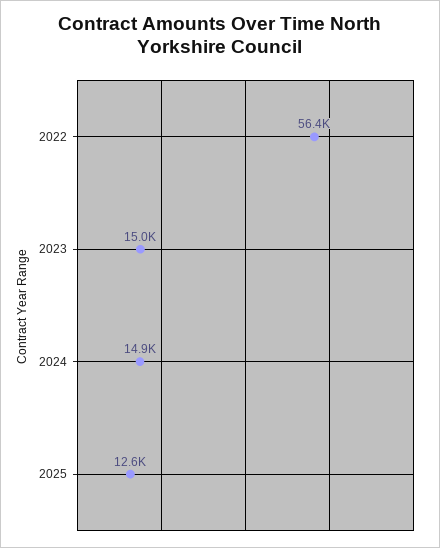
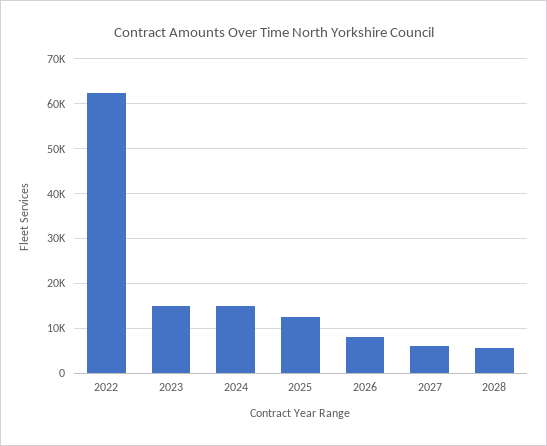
2022: 56400 -> 62000
2026: none -> 8000
2027: none -> 6000
2028: none -> 6000

